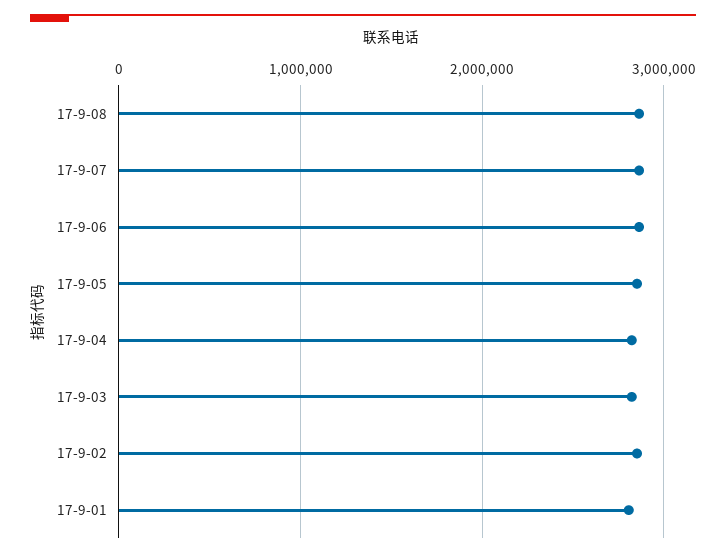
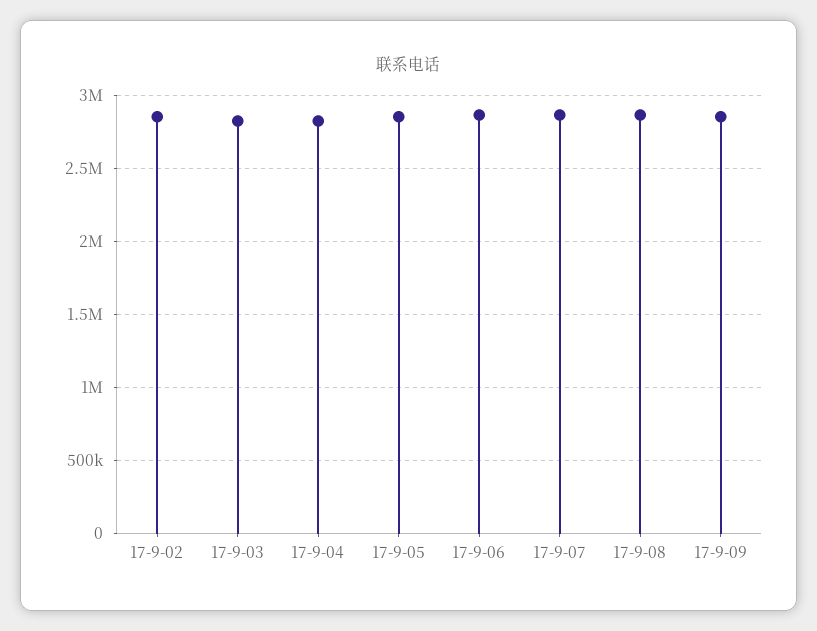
17-9-01: 2800000 -> none
17-9-09: none -> 2850000

